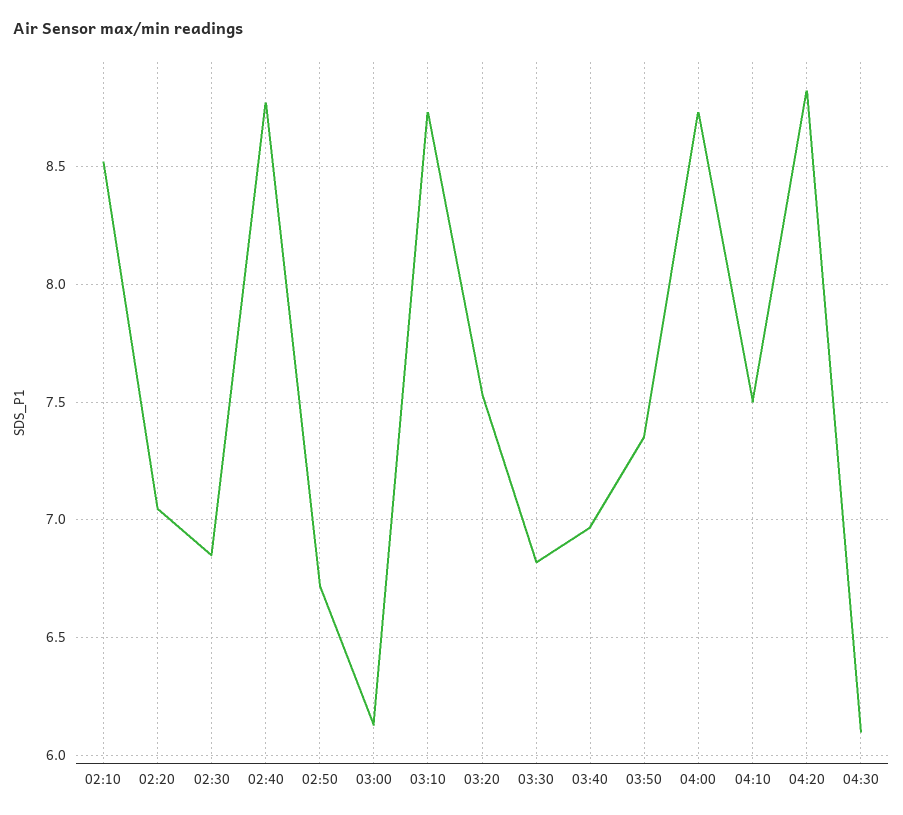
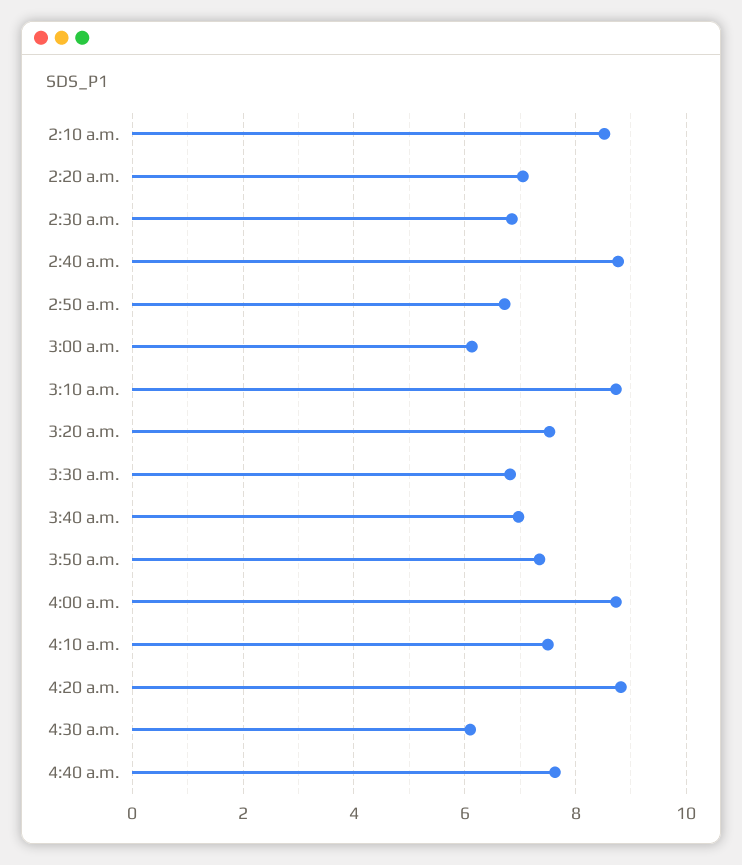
4:40 a.m.: none -> 7.6

